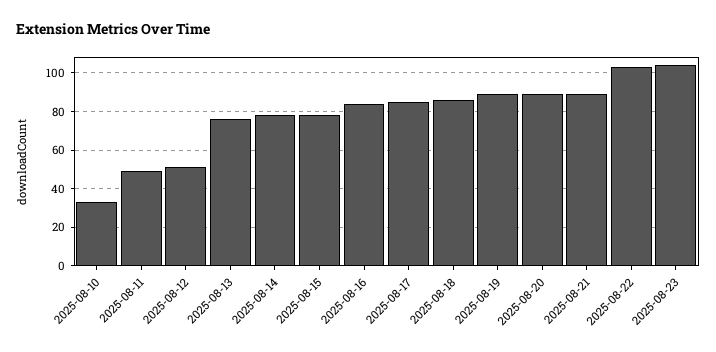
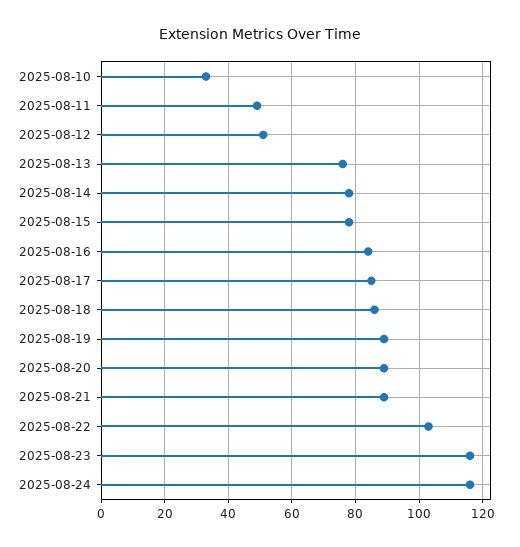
2025-08-23: 105 -> 115
2025-08-24: none -> 115

